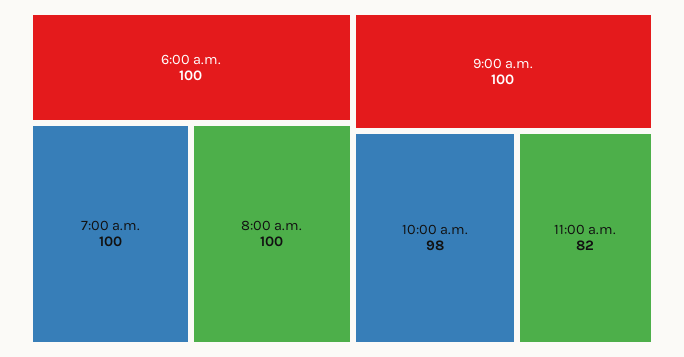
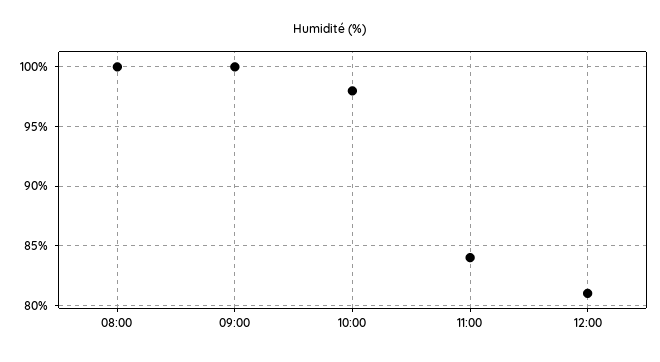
6:00 a.m.: 100 -> none
7:00 a.m.: 100 -> none
11:00 a.m.: 82 -> 84
12:00: none -> 81

